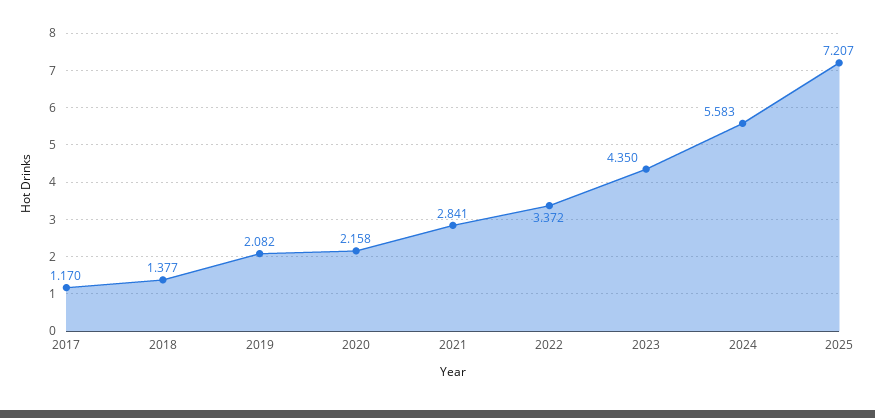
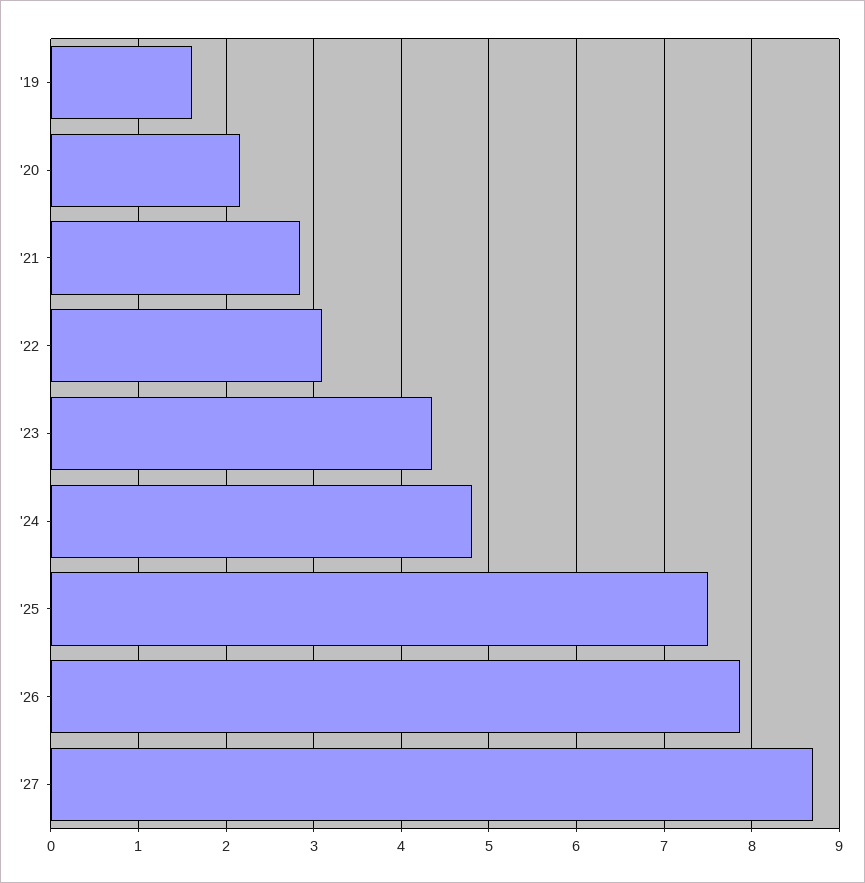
2017: 1.17 -> none
2018: 1.377 -> none
2019: 2.082 -> 1.6
2022: 3.372 -> 3.1
2024: 5.583 -> 4.8
2025: 7.207 -> 7.5
'26: none -> 7.9
'27: none -> 8.7

